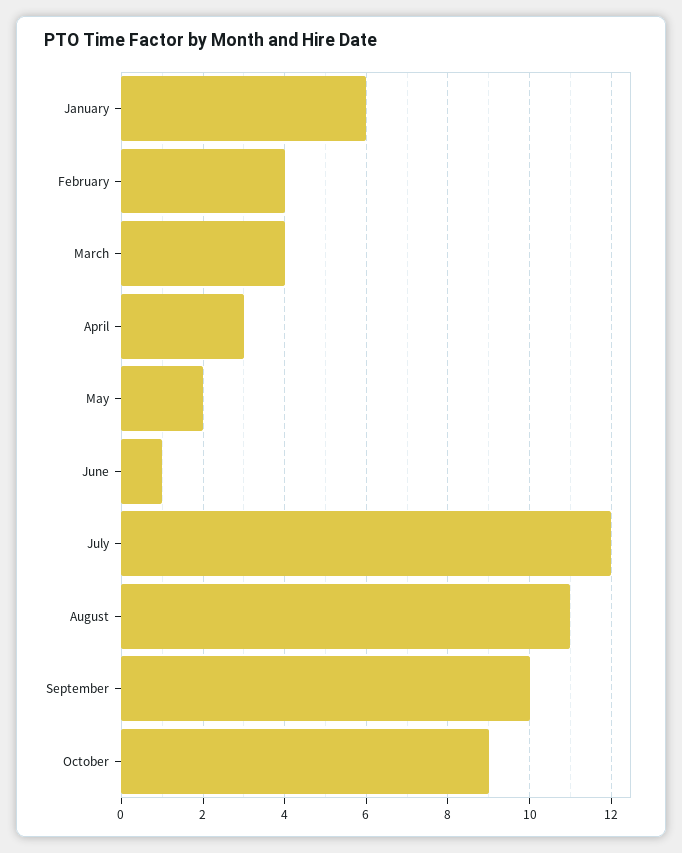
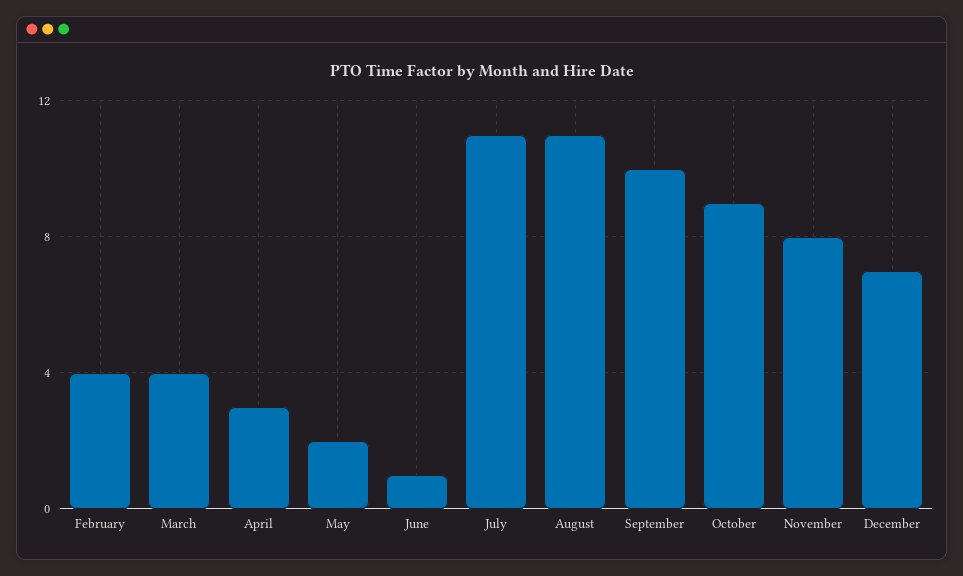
January: 6 -> none
July: 12 -> 11
November: none -> 8
December: none -> 7

